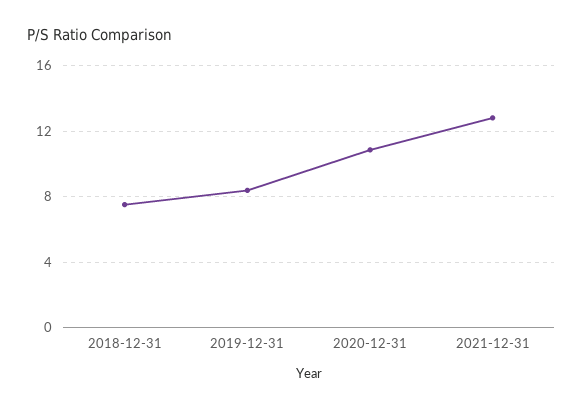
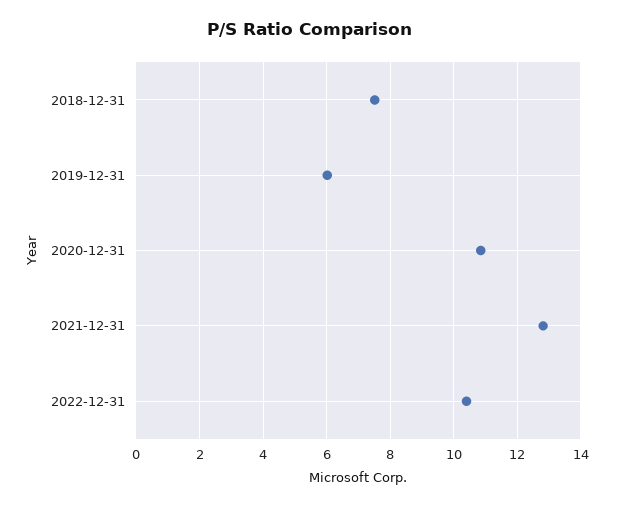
2019-12-31: 8.5 -> 6
2022-12-31: none -> 10.4

